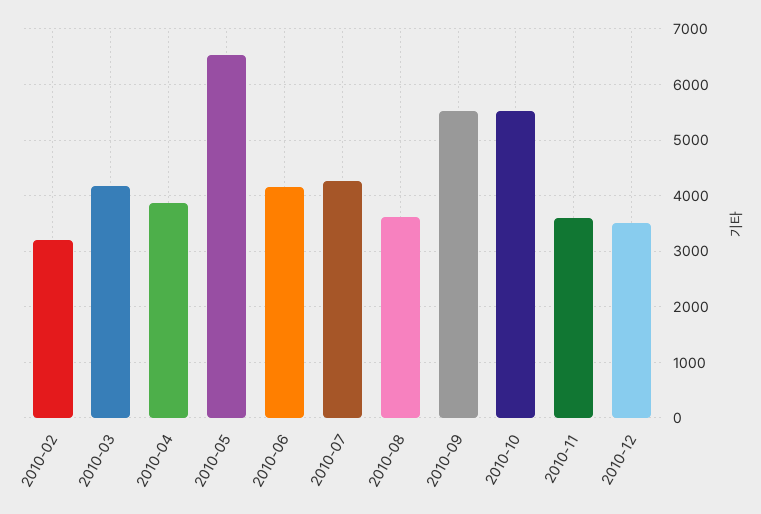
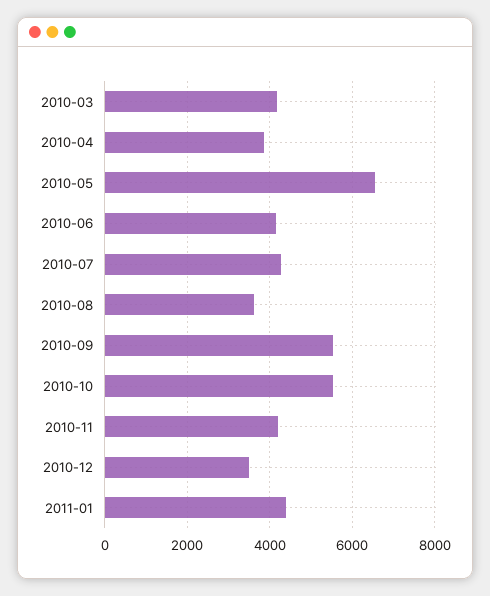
2010-02: 3200 -> none
2010-11: 3600 -> 4200
2011-01: none -> 4400

